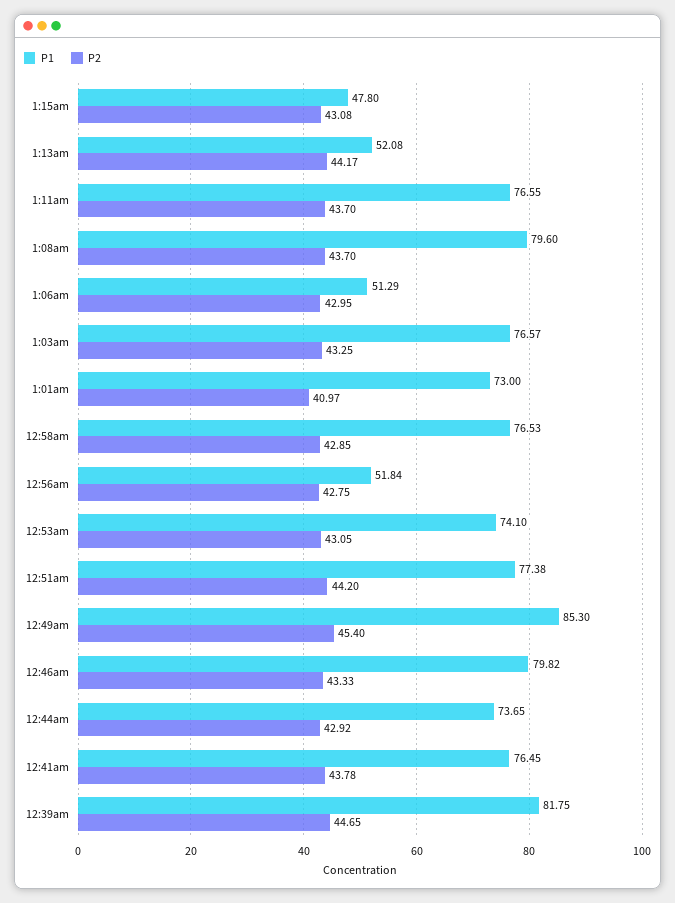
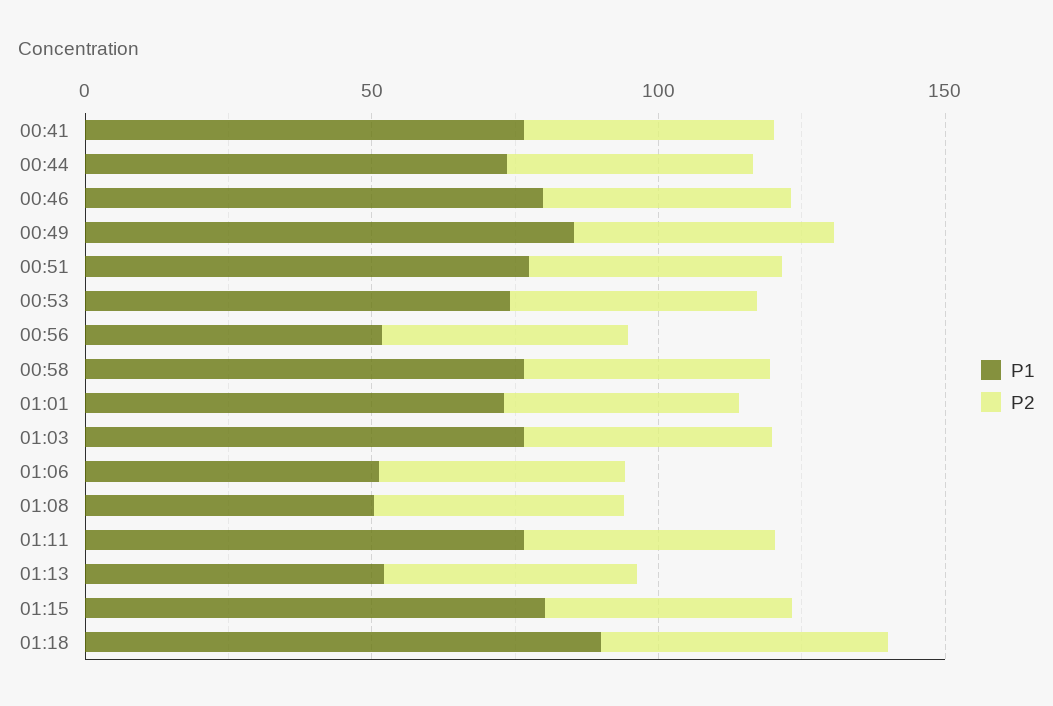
P1, 1:15am: 47.8 -> 80
P1, 1:08am: 79.6 -> 50
P1, 12:39am: 81.75 -> none
P2, 12:39am: 44.65 -> none
P1, 01:18: none -> 90
P2, 01:18: none -> 50

